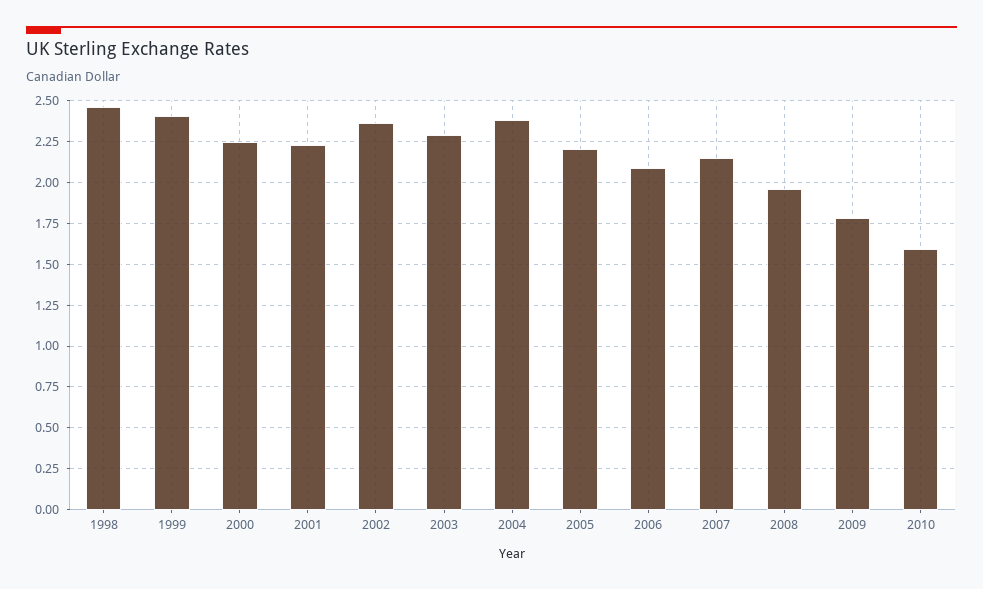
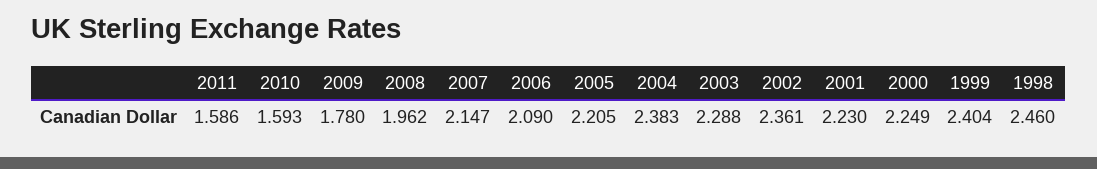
2011: none -> 1.586

